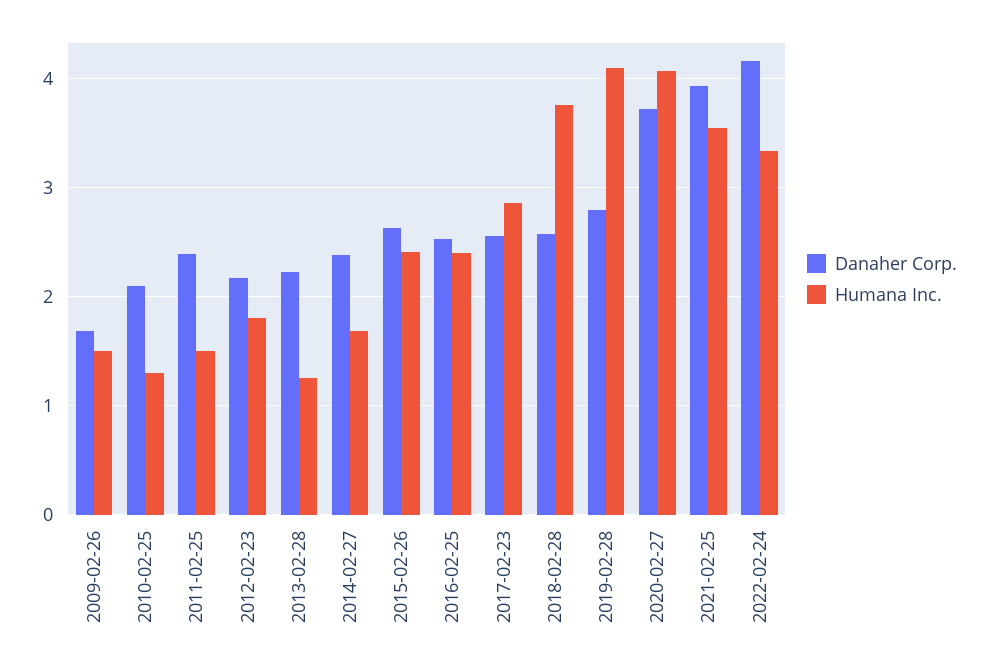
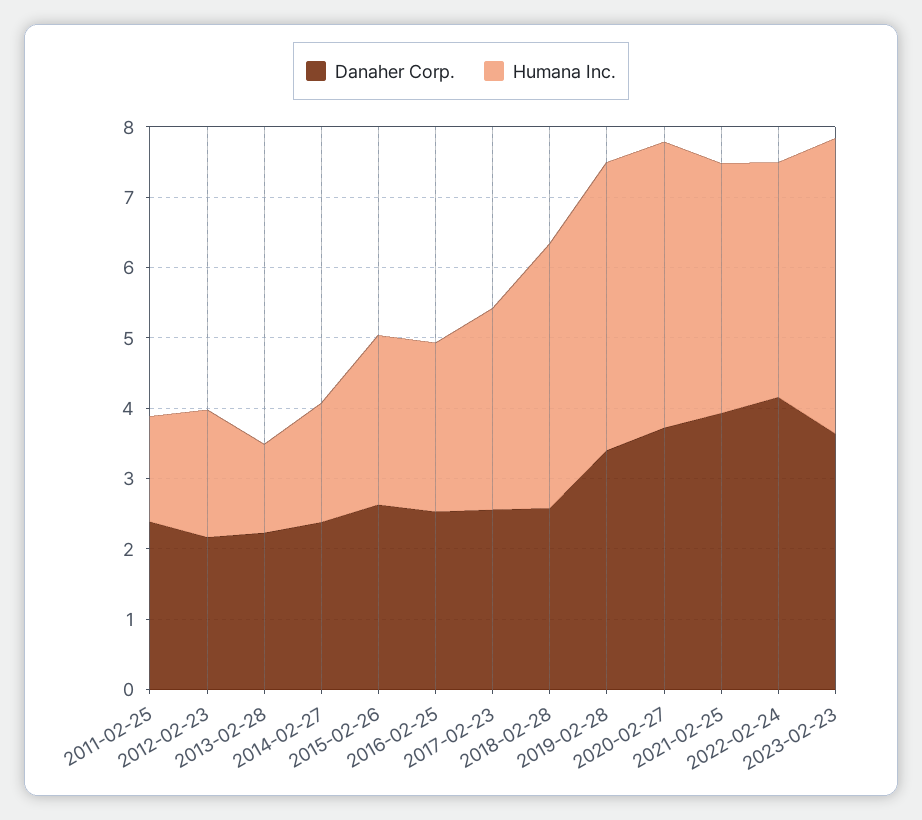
Danaher Corp., 2009-02-26: 1.7 -> none
Humana Inc., 2009-02-26: 1.5 -> none
Danaher Corp., 2010-02-25: 2.1 -> none
Humana Inc., 2010-02-25: 1.3 -> none
Danaher Corp., 2019-02-28: 2.8 -> 3.4
Danaher Corp., 2023-02-23: none -> 3.6
Humana Inc., 2023-02-23: none -> 4.2

